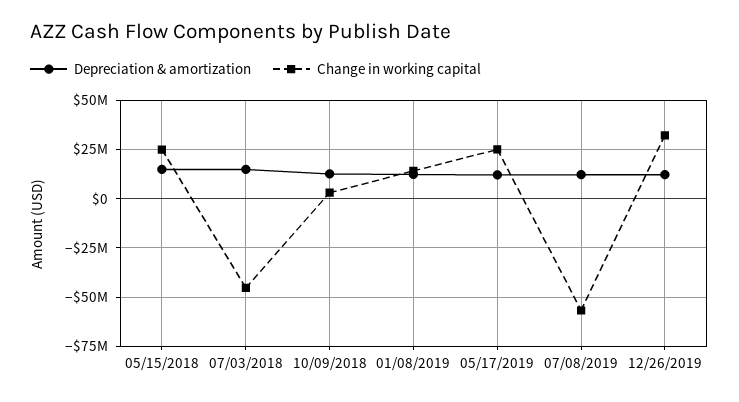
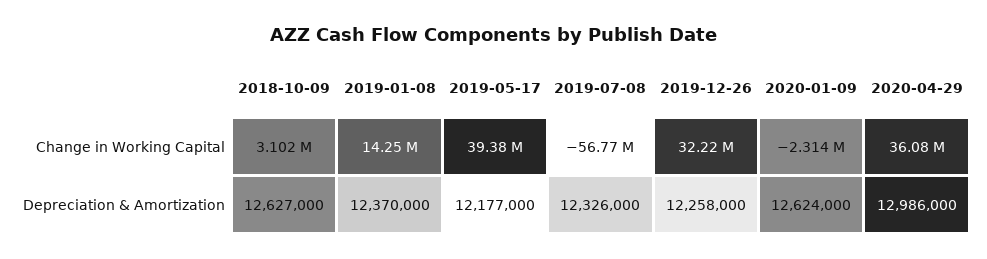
Depreciation & amortization, 05/15/2018: 15000000 -> none
Change in working capital, 05/15/2018: 25000000 -> none
Depreciation & amortization, 07/03/2018: 15000000 -> none
Change in working capital, 07/03/2018: -45000000 -> none
Change in working capital, 05/17/2019: 25000000 -> 39380000
Change in working capital, 2020-01-09: none -> -2314000
Change in working capital, 2020-04-29: none -> 36080000
Depreciation & amortization, 2020-01-09: none -> 12624000
Depreciation & amortization, 2020-04-29: none -> 12986000

